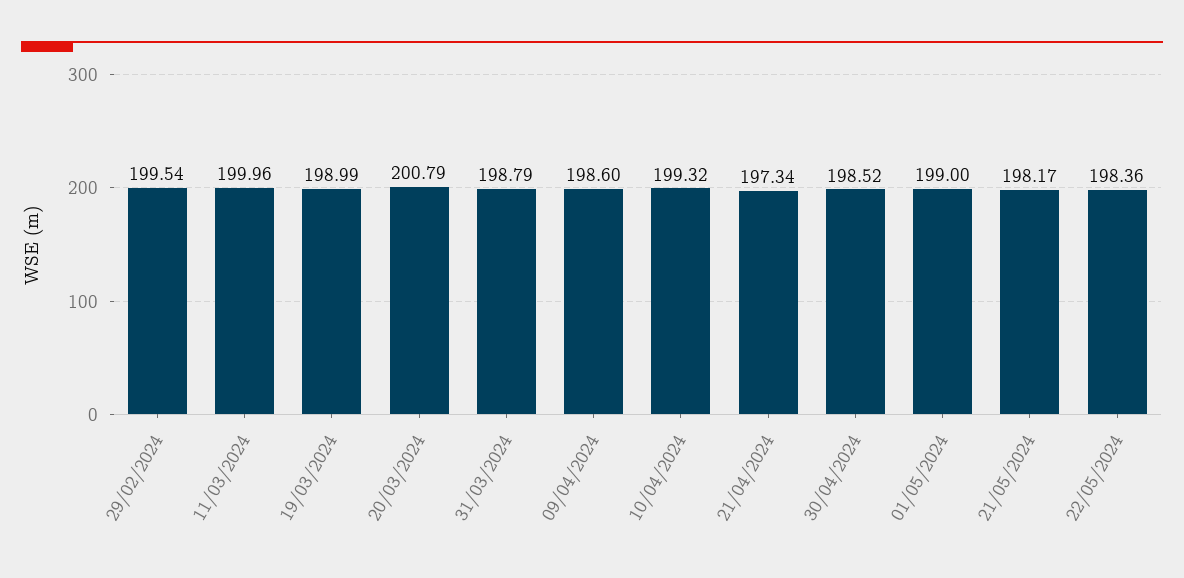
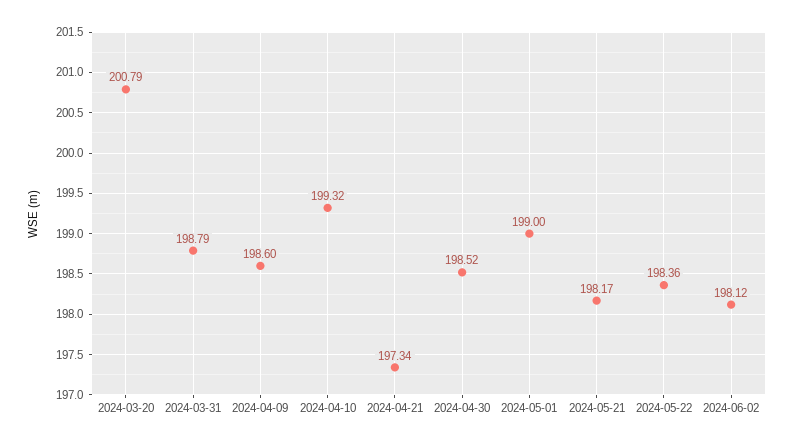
29/02/2024: 199.54 -> none
11/03/2024: 199.96 -> none
19/03/2024: 198.99 -> none
2024-06-02: none -> 198.12

